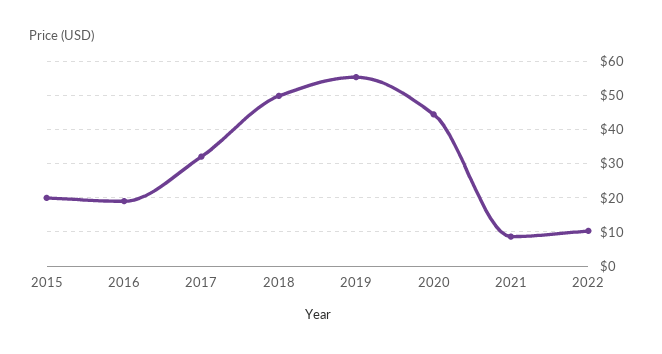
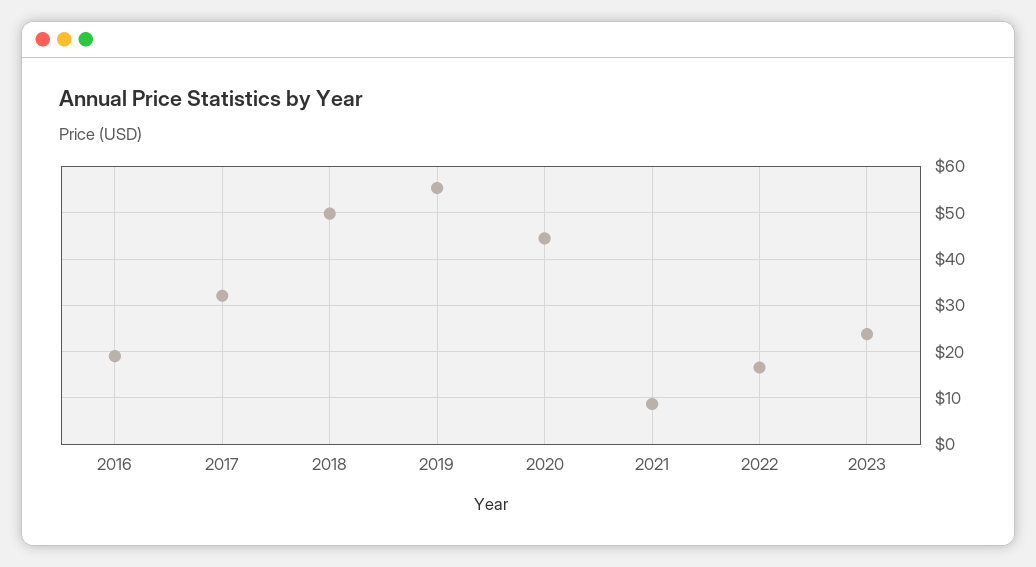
2015: 20 -> none
2022: 10 -> 16
2023: none -> 24

